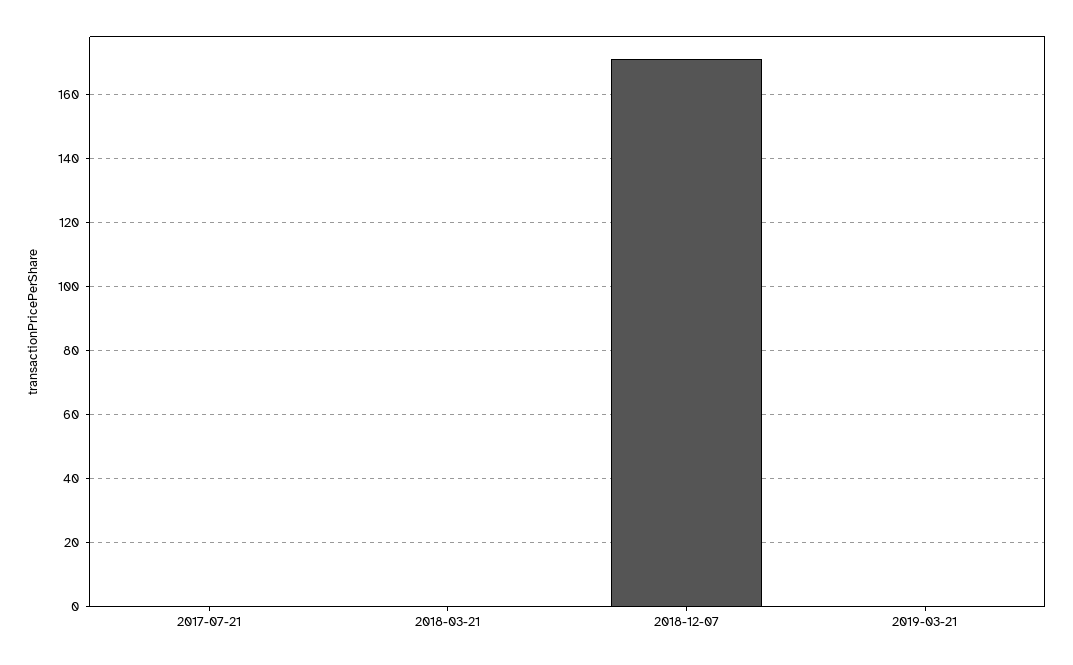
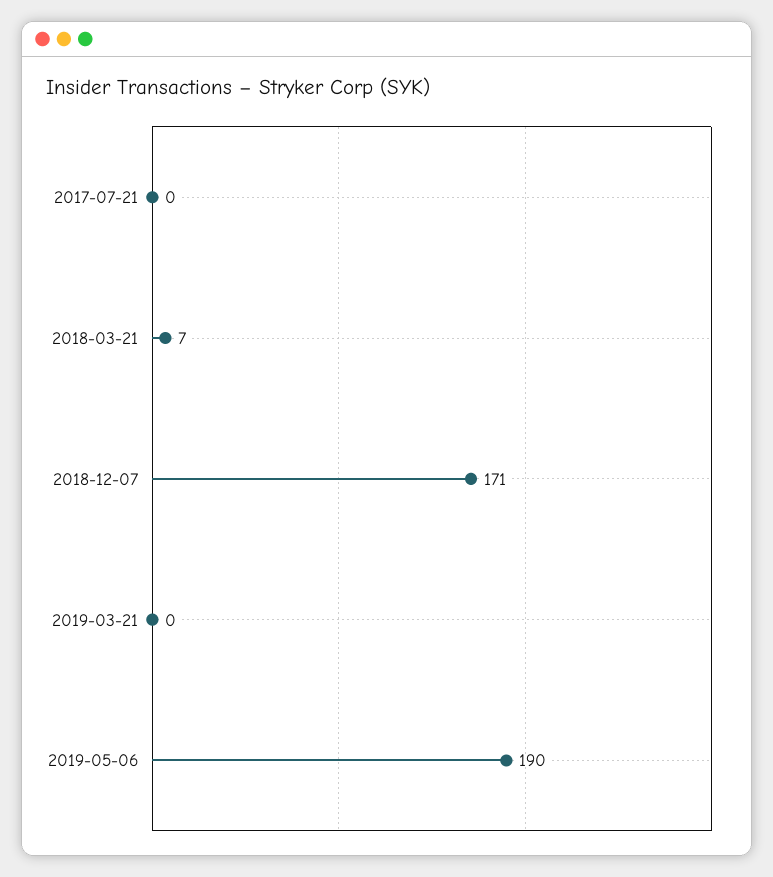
2018-03-21: 0 -> 7
2019-05-06: none -> 190

